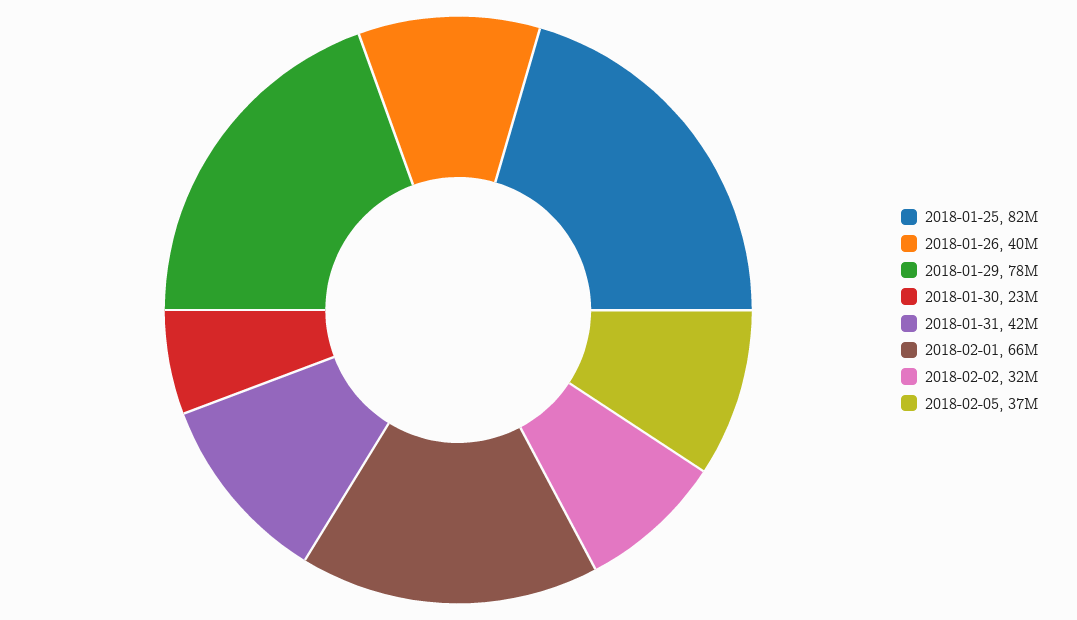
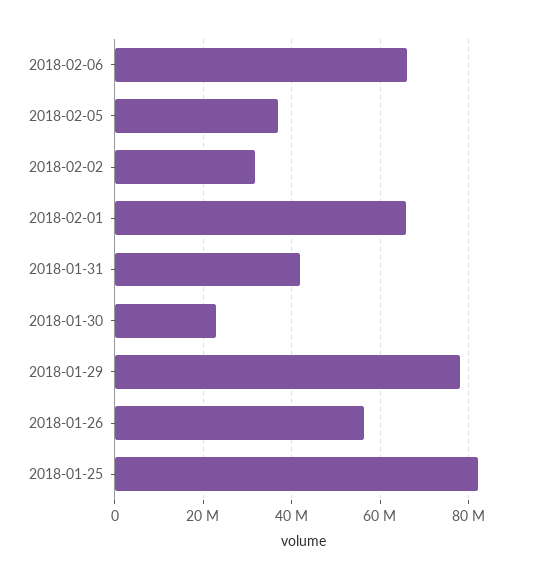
2018-01-26: 40000000 -> 56000000
2018-02-06: none -> 66000000

